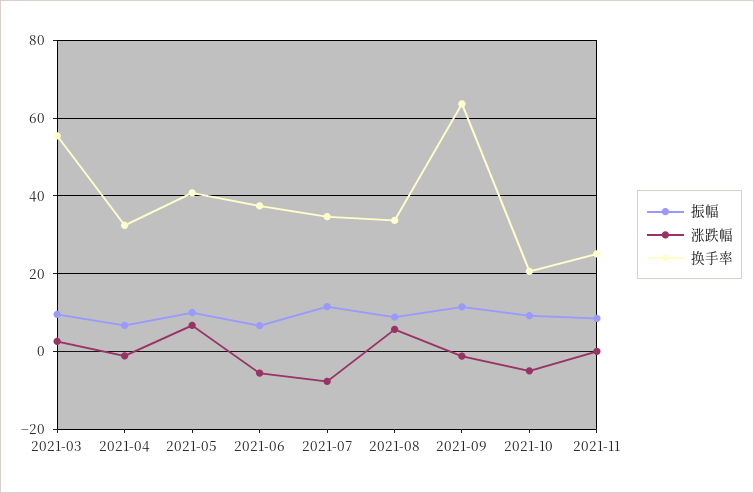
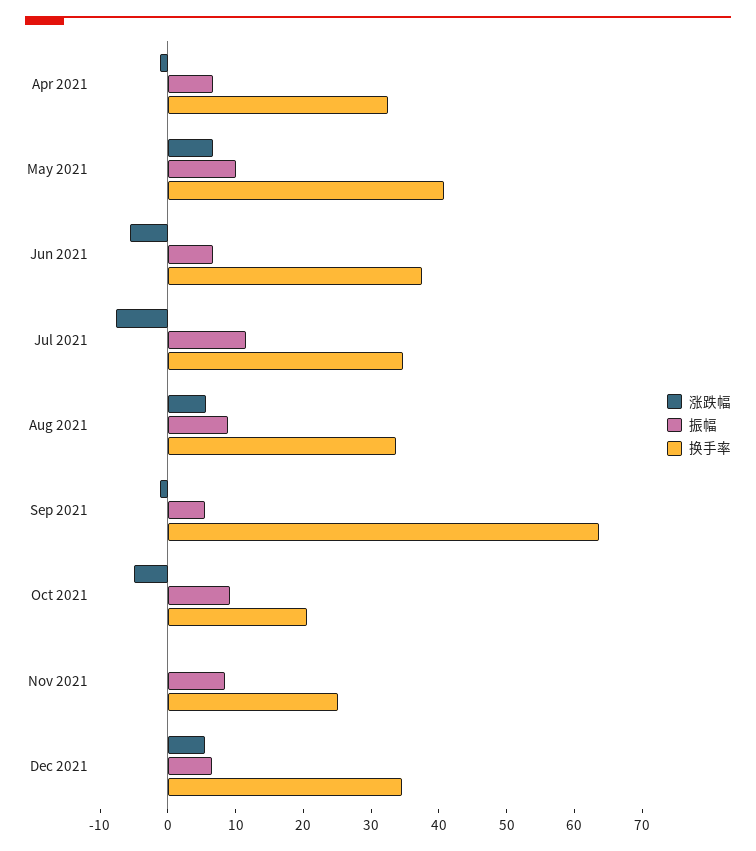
振幅, 2021-03: 10 -> none
涨跌幅, 2021-03: 2 -> none
换手率, 2021-03: 56 -> none
振幅, 2021-09: 12 -> 6
涨跌幅, Dec 2021: none -> 6
振幅, Dec 2021: none -> 6
换手率, Dec 2021: none -> 34

